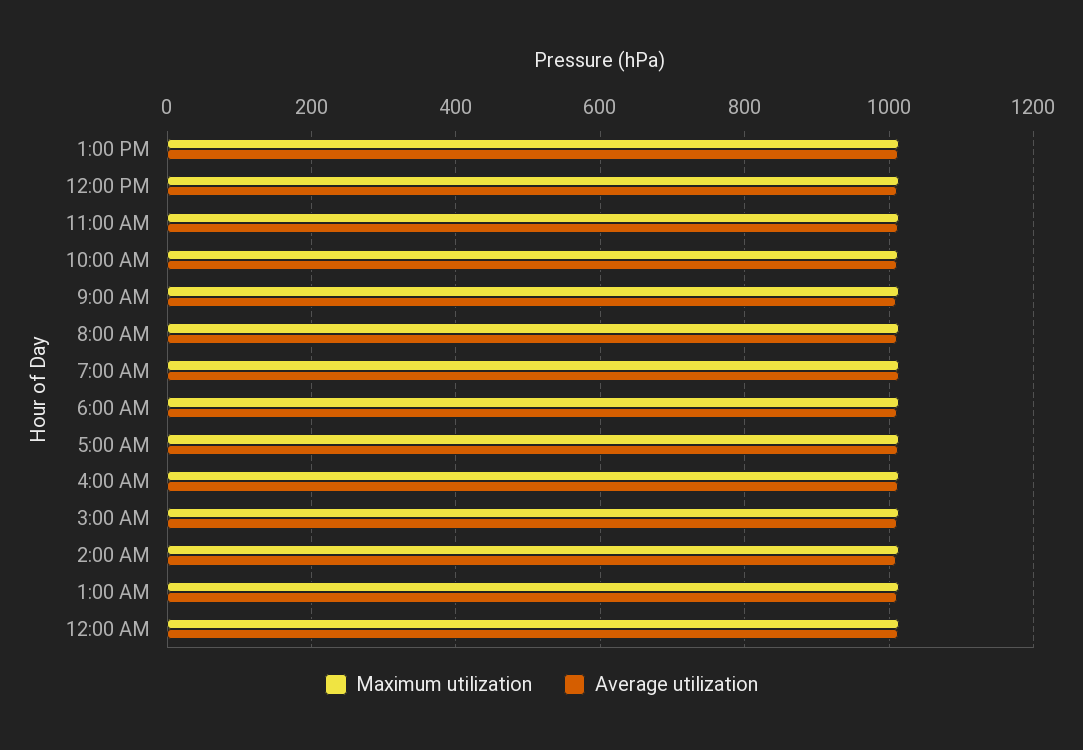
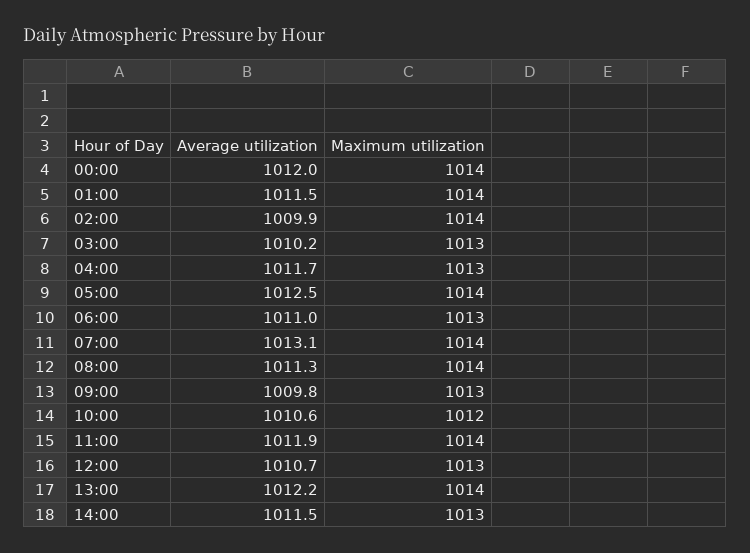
Average utilization, 14:00: none -> 1011.5
Maximum utilization, 14:00: none -> 1013

